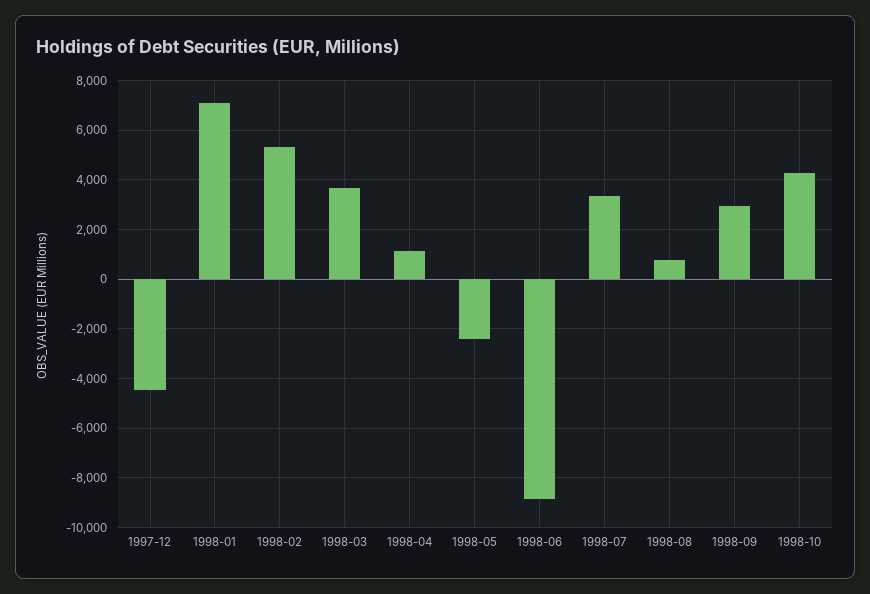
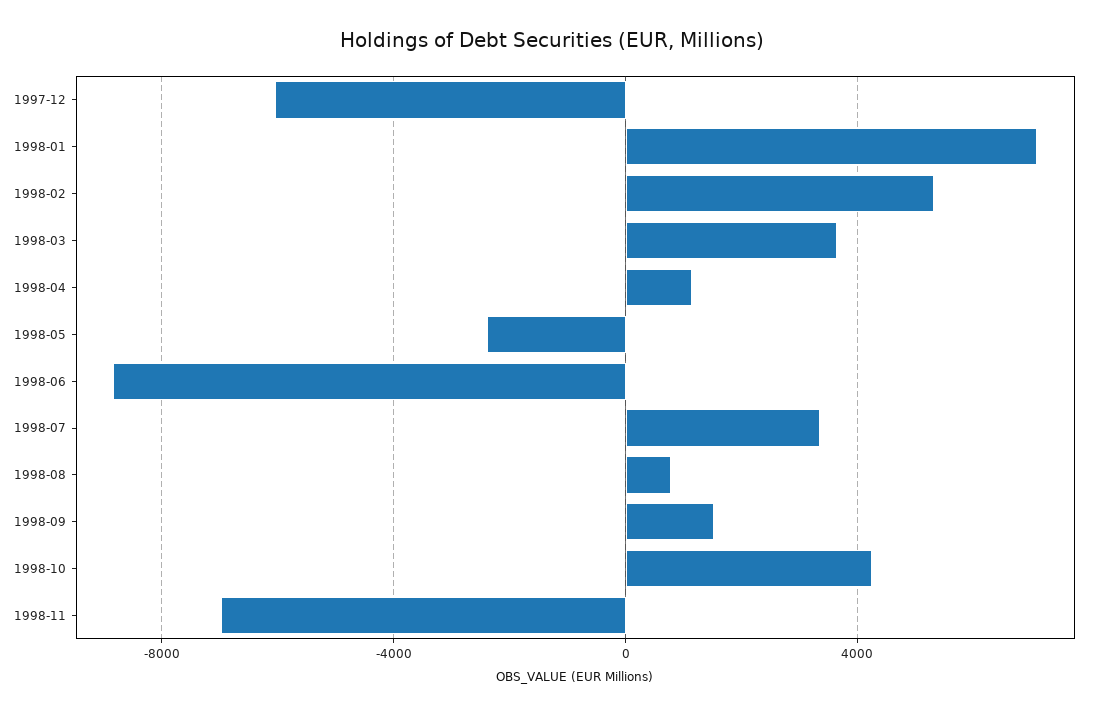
1997-12: -4500 -> -6000
1998-09: 3000 -> 1500
1998-11: none -> -7000

